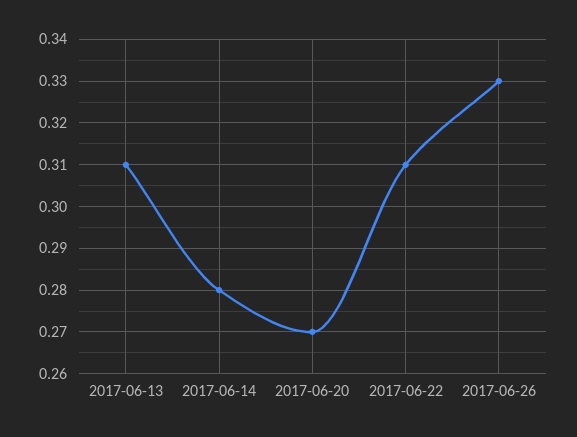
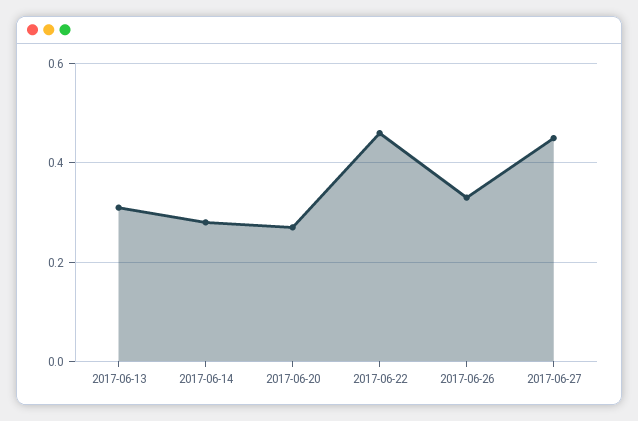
2017-06-22: 0.31 -> 0.45
2017-06-27: none -> 0.45

